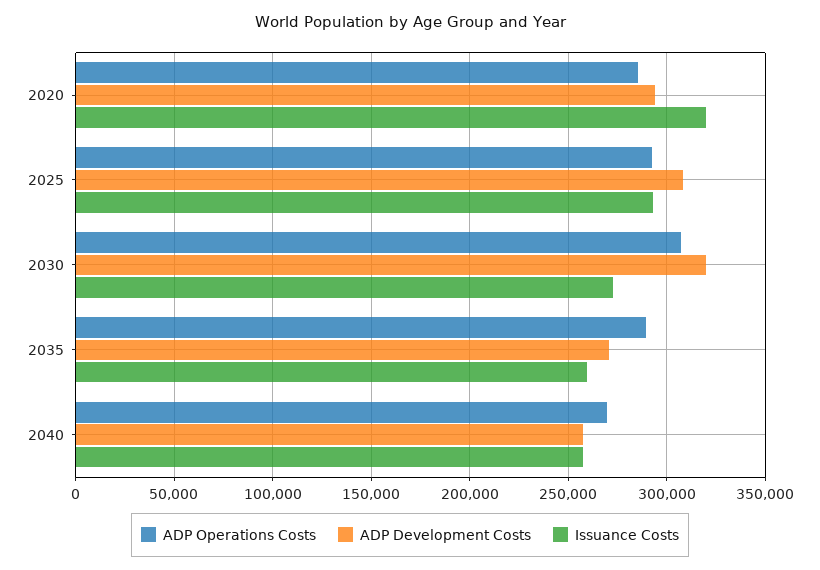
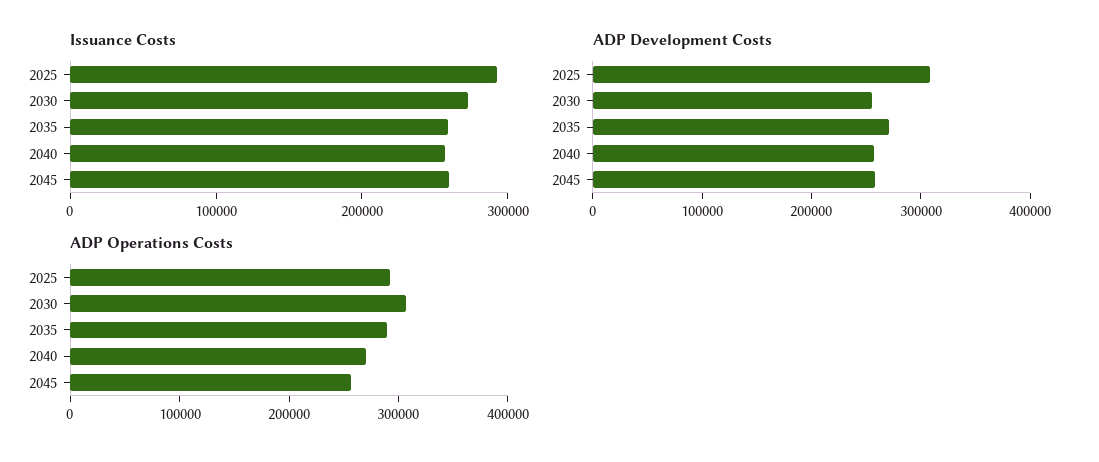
ADP Operations Costs, 2020: 285000 -> none
ADP Development Costs, 2020: 295000 -> none
Issuance Costs, 2020: 320000 -> none
ADP Development Costs, 2030: 320000 -> 260000
Issuance Costs, 2045: none -> 260000
ADP Development Costs, 2045: none -> 260000
ADP Operations Costs, 2045: none -> 260000

